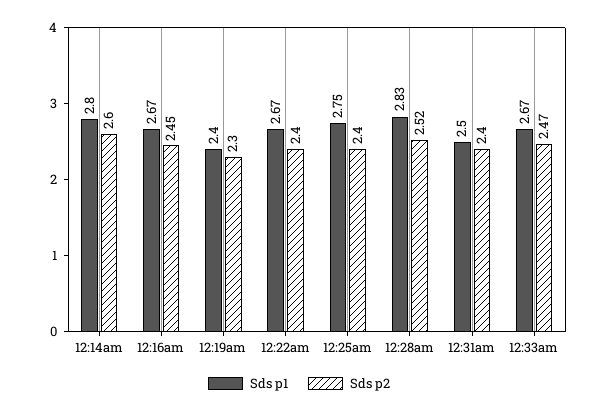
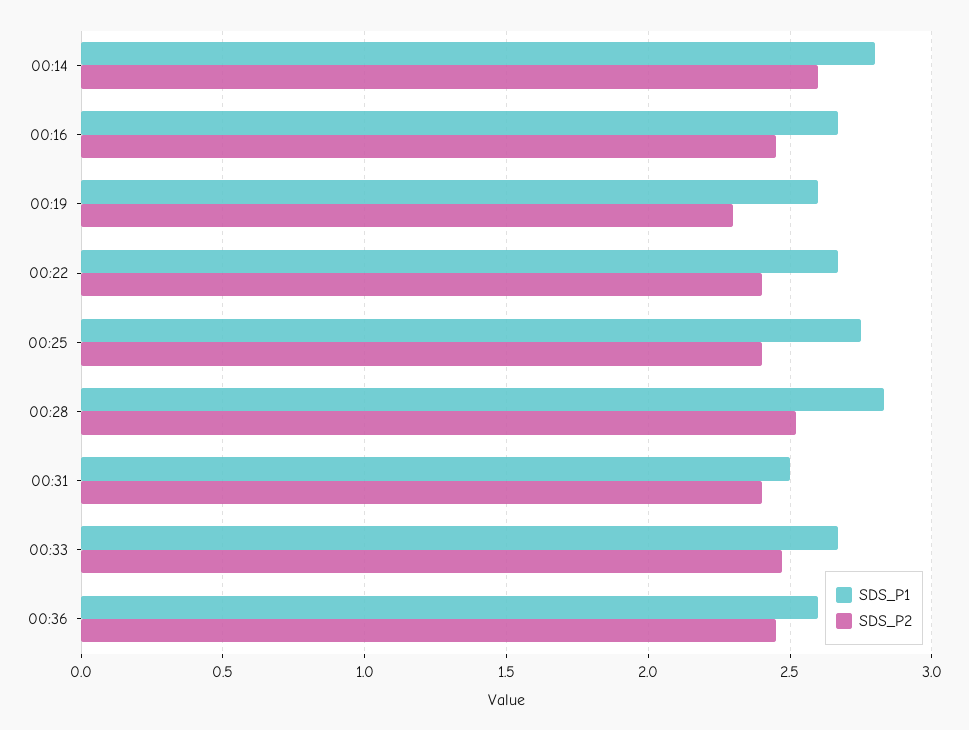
Sds p1, 12:19am: 2.4 -> 2.6
Sds p1, 00:36: none -> 2.6
Sds p2, 00:36: none -> 2.45

